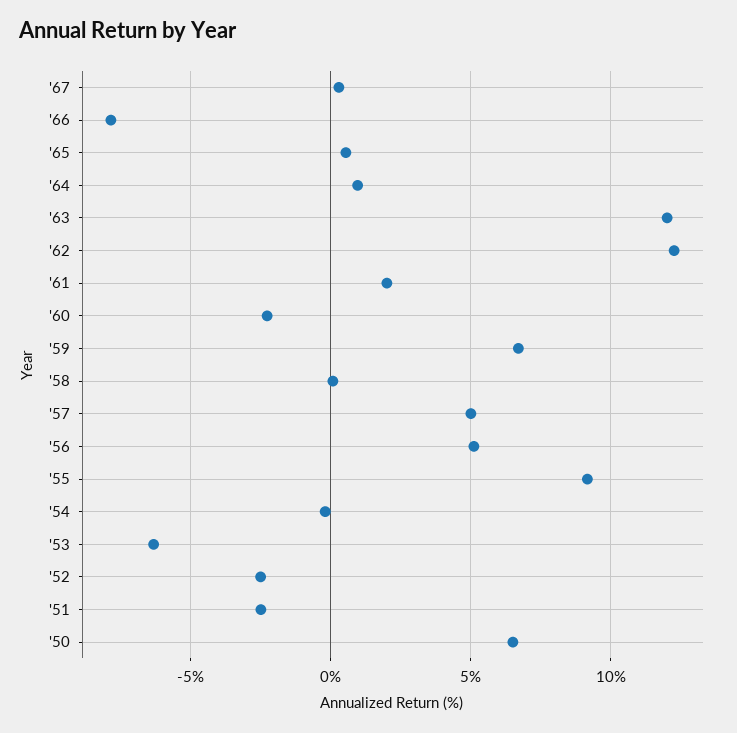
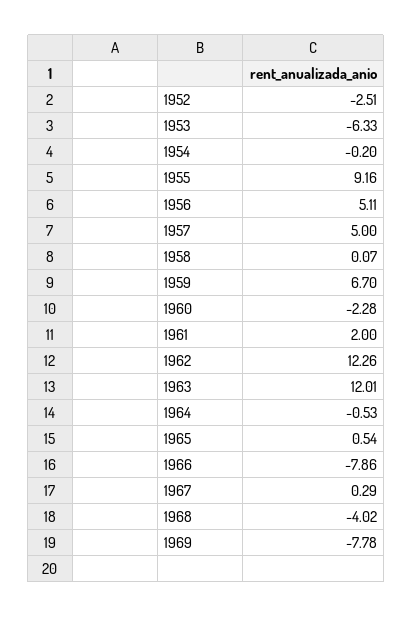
'64: 1 -> -0.53
'51: -2.5 -> none
'50: 6.5 -> none
1968: none -> -4.02
1969: none -> -7.78

